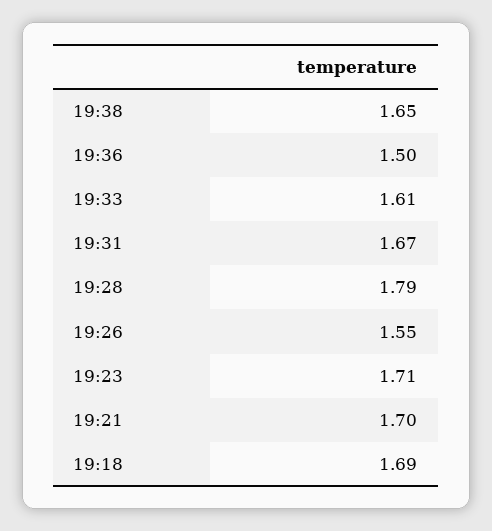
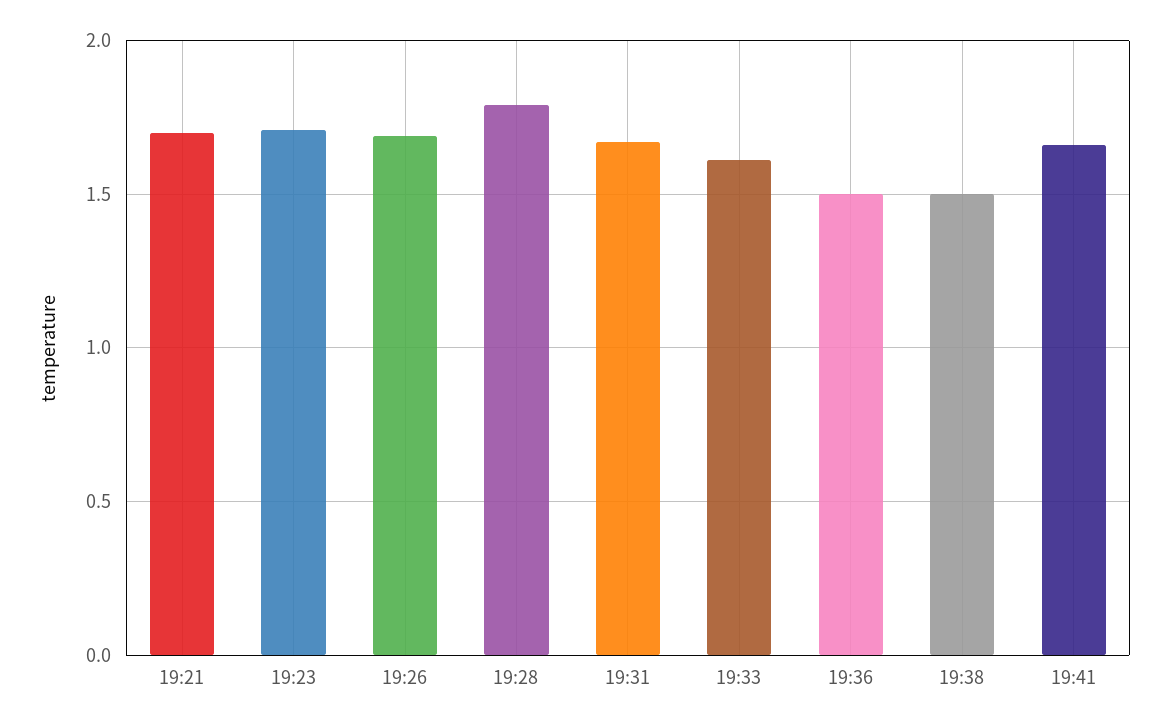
19:38: 1.65 -> 1.5
19:26: 1.55 -> 1.7
19:18: 1.69 -> none
19:41: none -> 1.65

